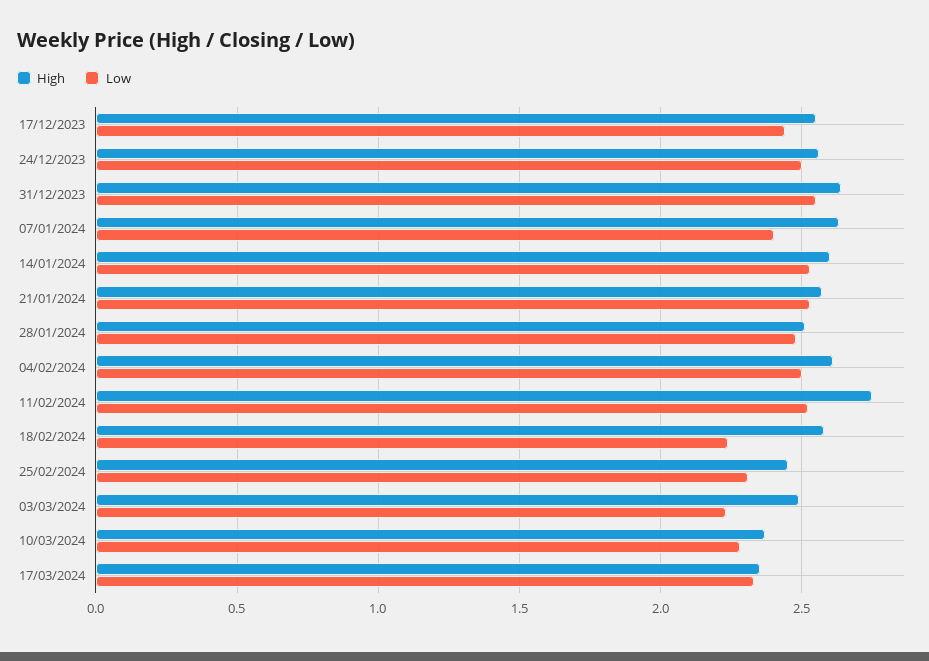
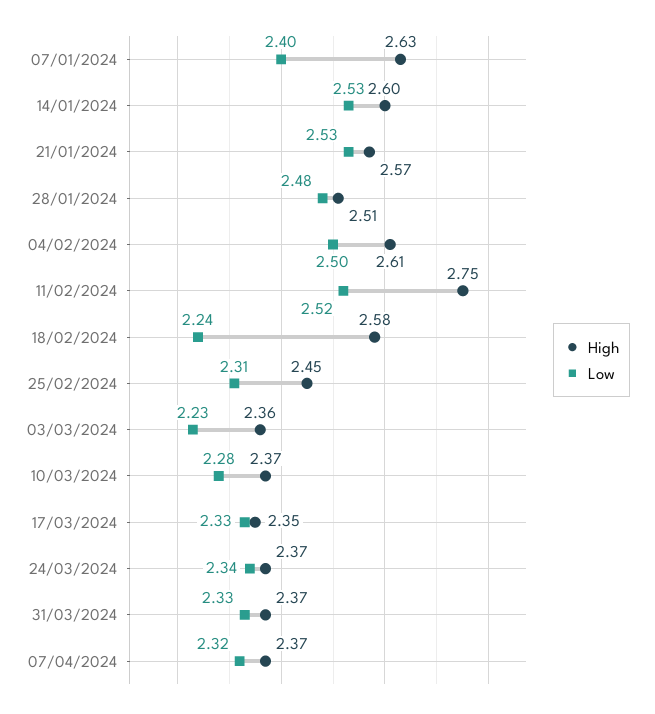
High, 17/12/2023: 2.55 -> none
Low, 17/12/2023: 2.45 -> none
High, 24/12/2023: 2.55 -> none
Low, 24/12/2023: 2.5 -> none
High, 31/12/2023: 2.65 -> none
Low, 31/12/2023: 2.55 -> none
High, 03/03/2024: 2.5 -> 2.36
High, 24/03/2024: none -> 2.37
Low, 24/03/2024: none -> 2.34
High, 31/03/2024: none -> 2.37
Low, 31/03/2024: none -> 2.33
High, 07/04/2024: none -> 2.37
Low, 07/04/2024: none -> 2.32

